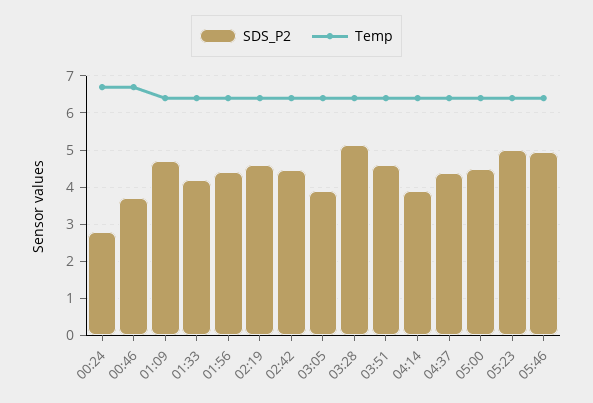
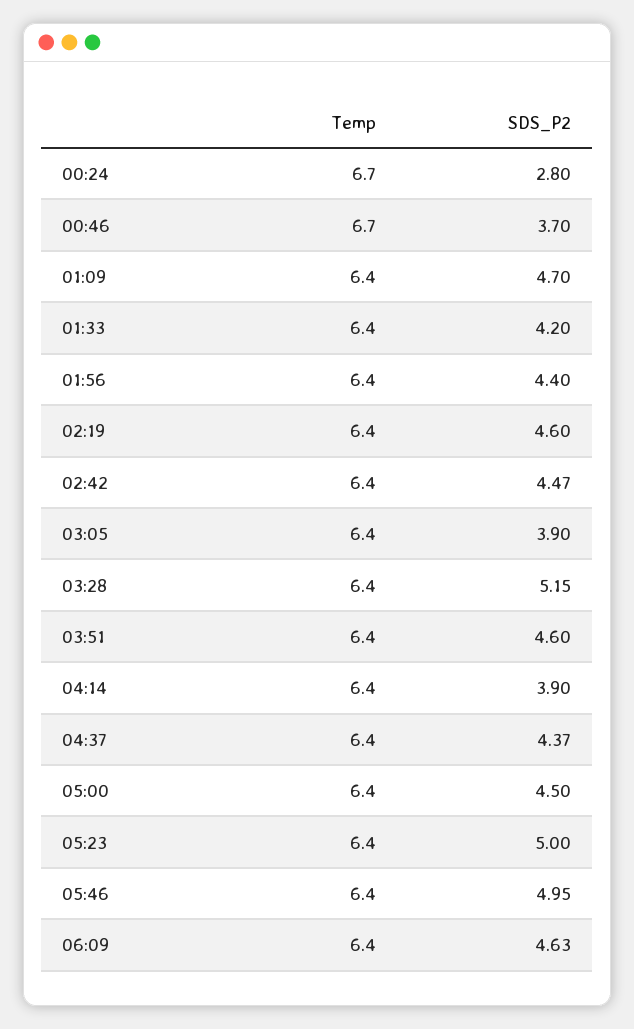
Temp, 06:09: none -> 6.4
SDS_P2, 06:09: none -> 4.63

